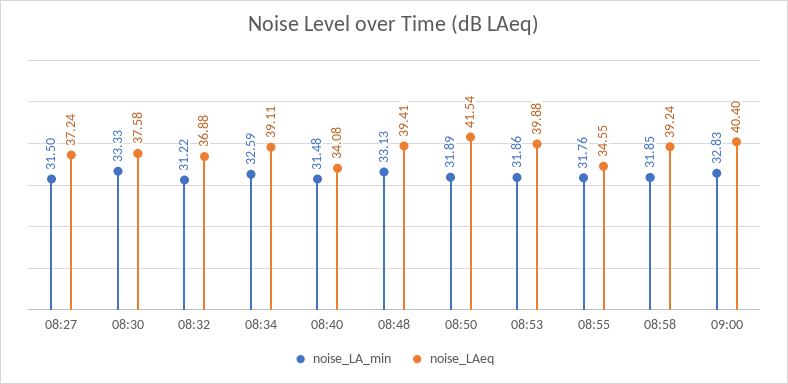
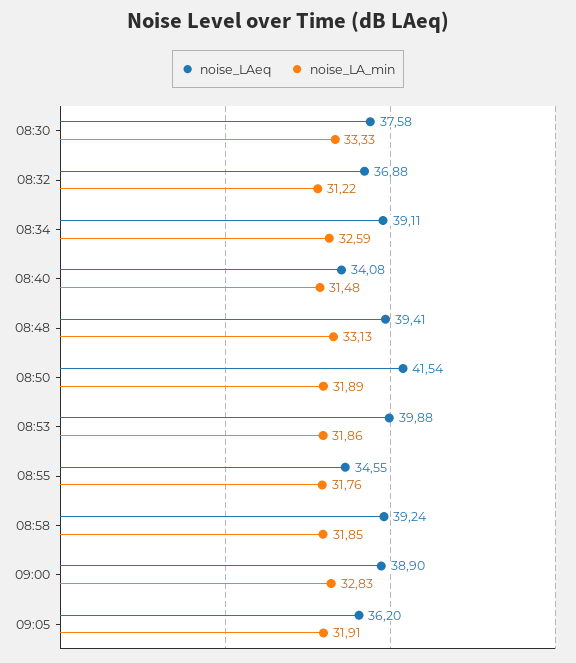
noise_LA_min, 08:27: 31.5 -> none
noise_LAeq, 08:27: 37.24 -> none
noise_LAeq, 09:00: 40.4 -> 38.9
noise_LAeq, 09:05: none -> 36.2
noise_LA_min, 09:05: none -> 31.91

